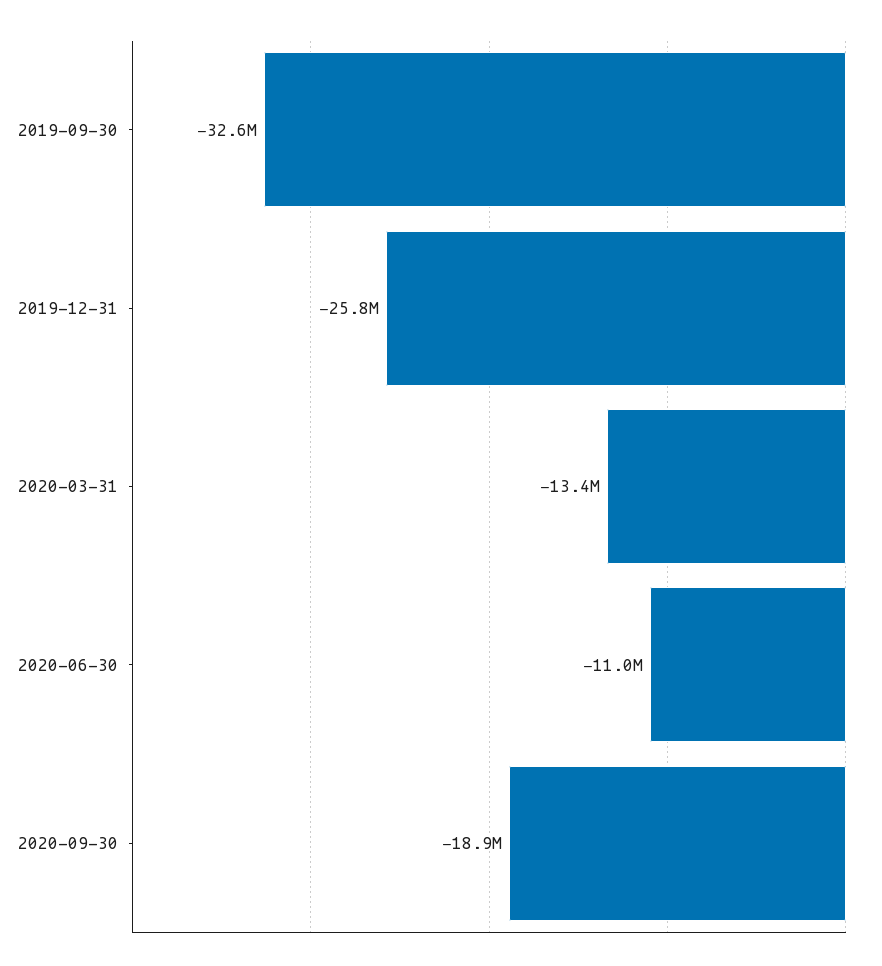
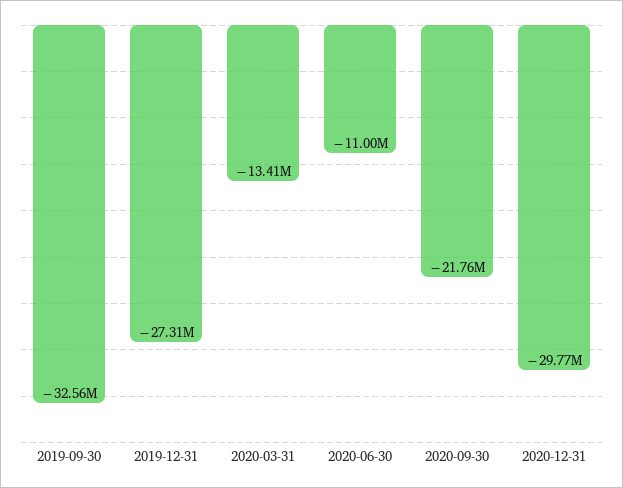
2019-12-31: -25800000 -> -27310000
2020-09-30: -18900000 -> -21760000
2020-12-31: none -> -29770000

